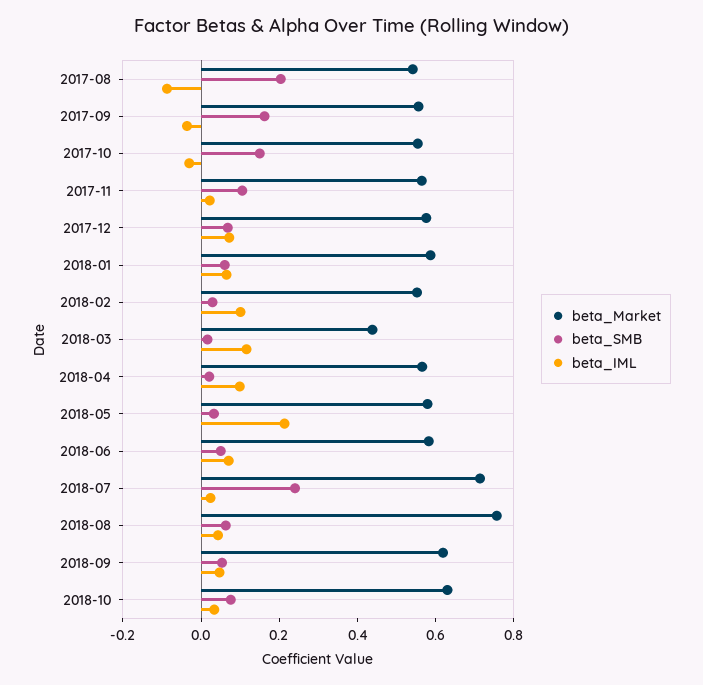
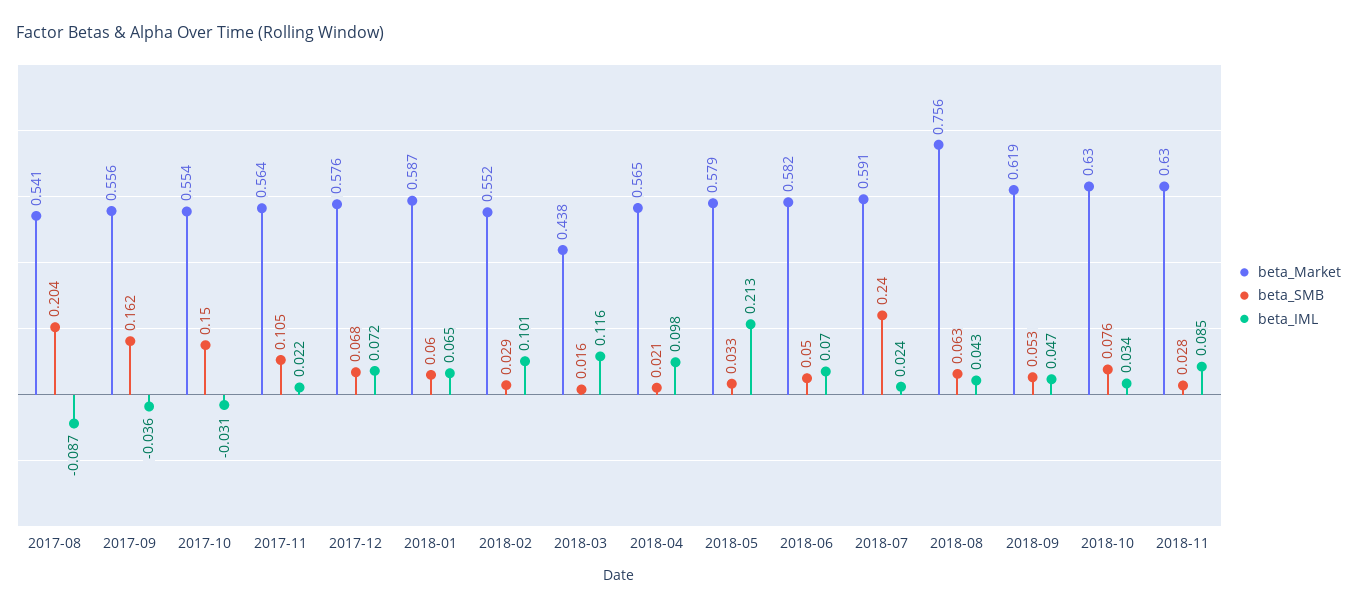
beta_Market, 2018-07: 0.7 -> 0.591
beta_Market, 2018-11: none -> 0.63
beta_SMB, 2018-11: none -> 0.028
beta_IML, 2018-11: none -> 0.085

